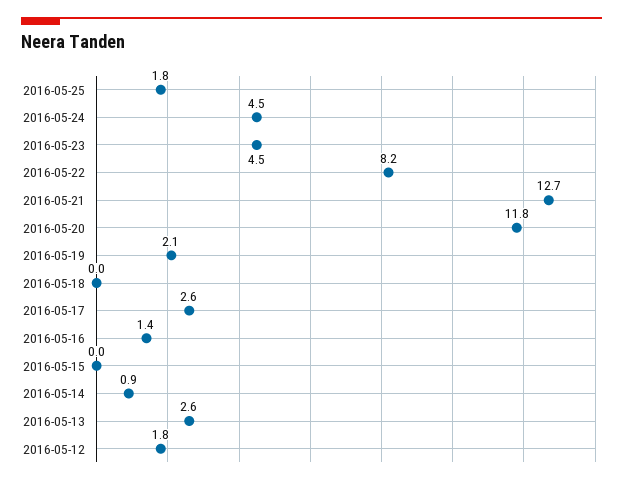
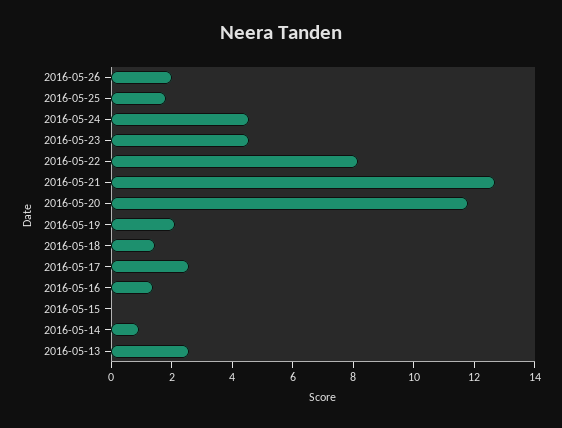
2016-05-18: 0 -> 1.5
2016-05-12: 1.8 -> none
2016-05-26: none -> 2

